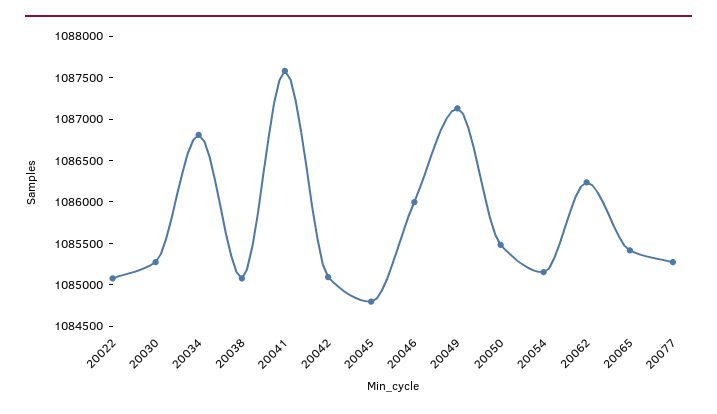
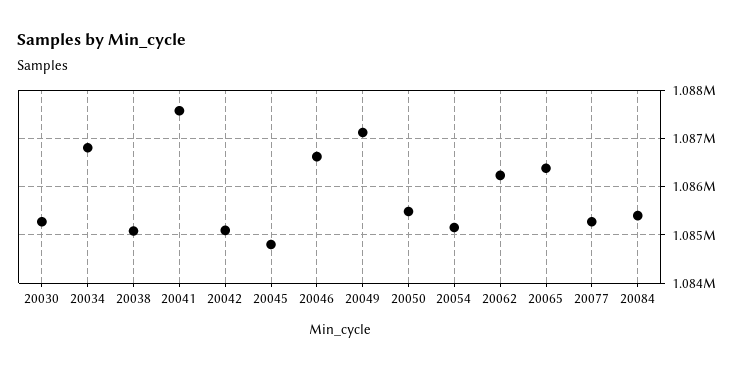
20022: 1085100 -> none
20046: 1086000 -> 1086600
20065: 1085400 -> 1086400
20084: none -> 1085400

